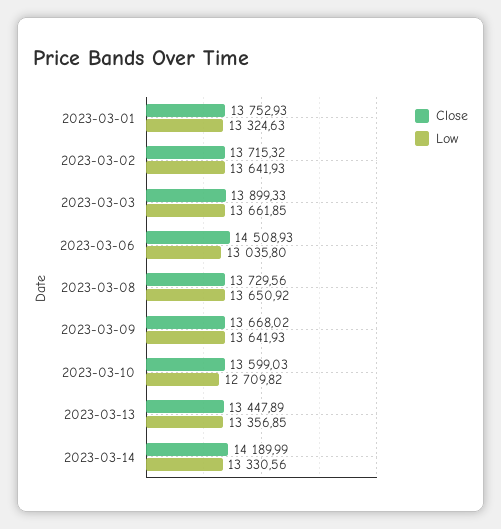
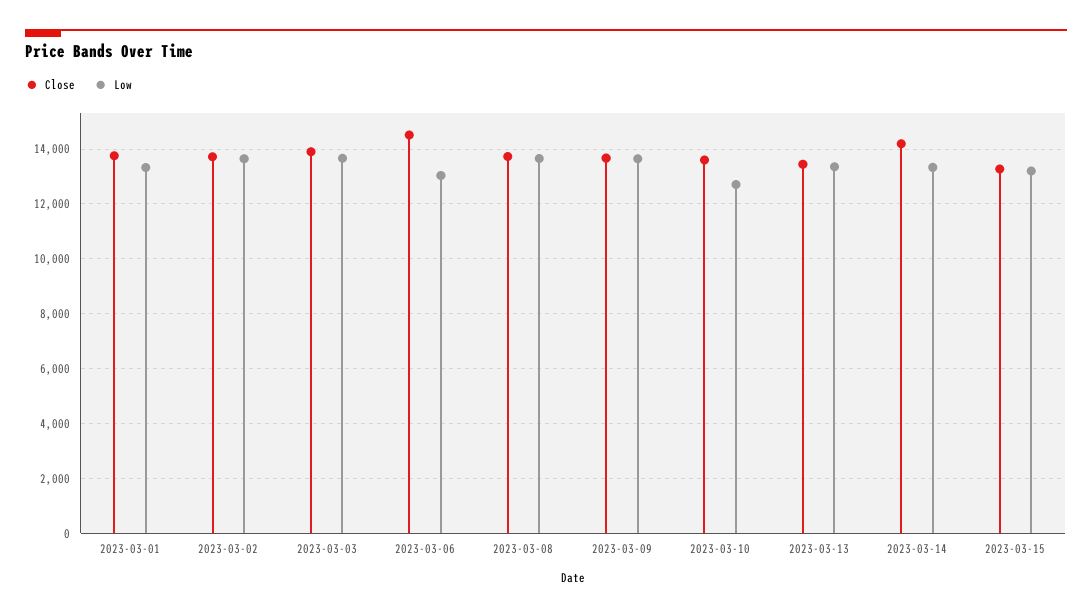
Close, 2023-03-15: none -> 13250
Low, 2023-03-15: none -> 13250

